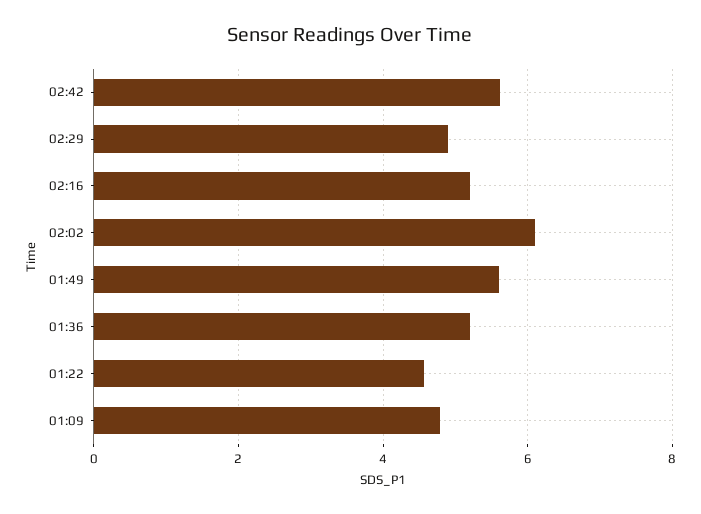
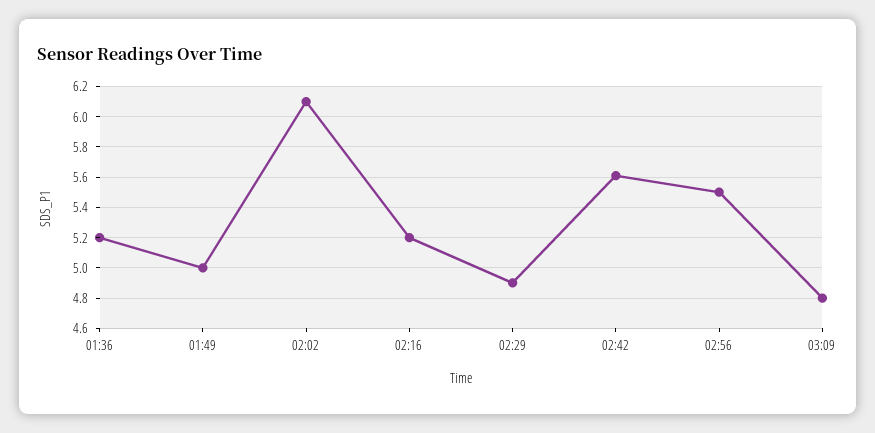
01:49: 5.6 -> 5
01:22: 4.6 -> none
01:09: 4.8 -> none
02:56: none -> 5.5
03:09: none -> 4.8

